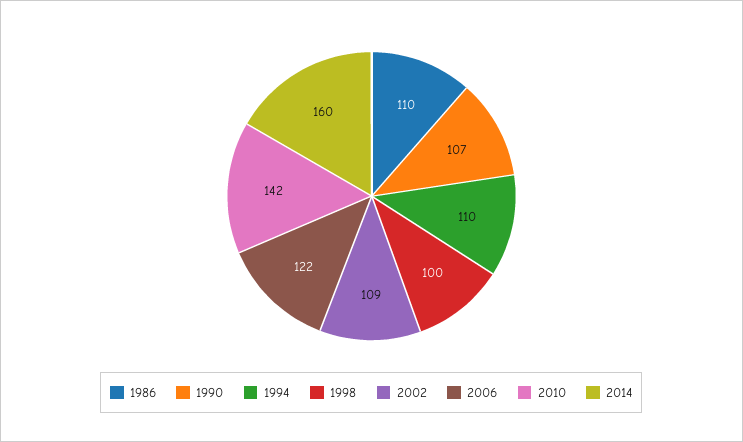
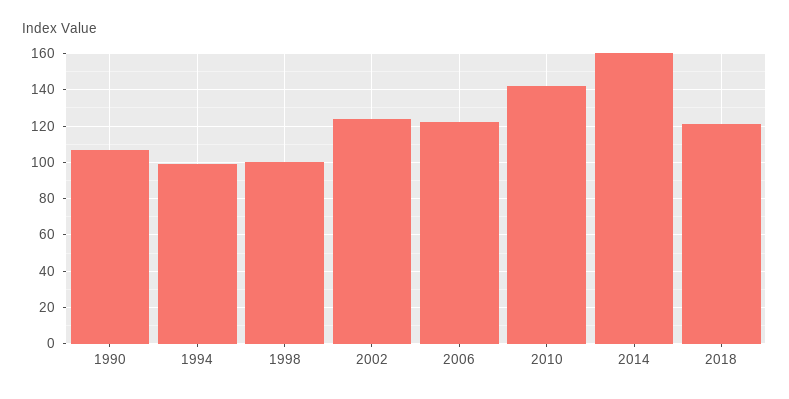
1986: 110 -> none
1994: 110 -> 100
2002: 109 -> 125
2018: none -> 120

